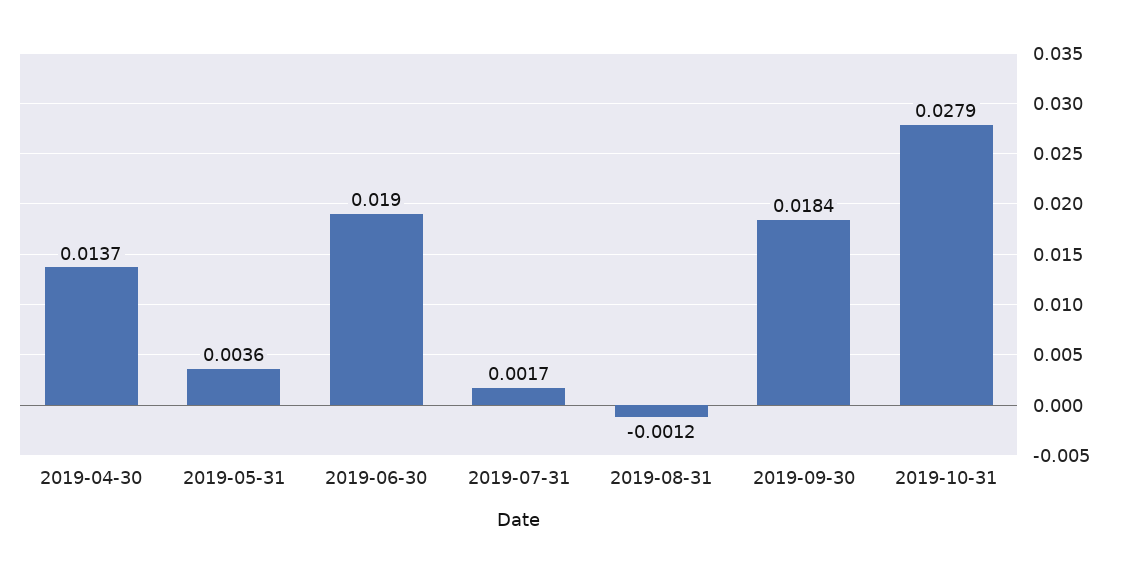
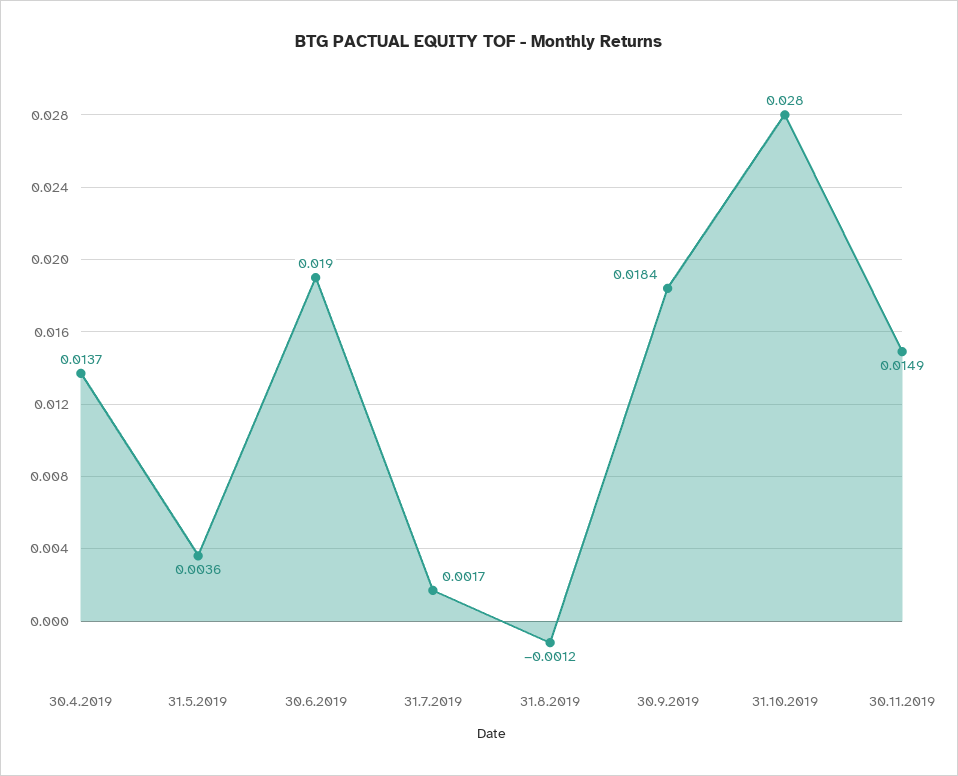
2019-10-31: 0.0279 -> 0.028
30.11.2019: none -> 0.0149

